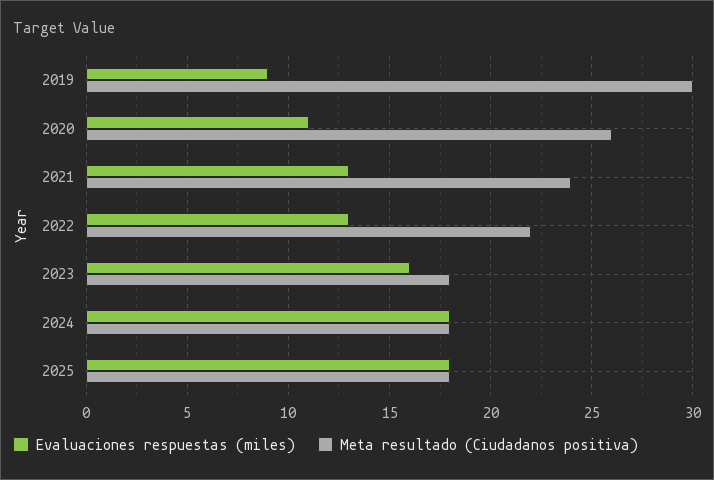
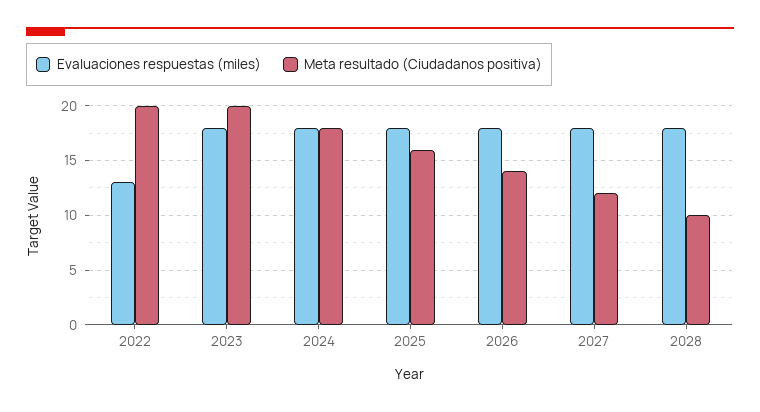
Evaluaciones respuestas (miles), 2019: 9 -> none
Meta resultado (Ciudadanos positiva), 2019: 30 -> none
Evaluaciones respuestas (miles), 2020: 11 -> none
Meta resultado (Ciudadanos positiva), 2020: 26 -> none
Evaluaciones respuestas (miles), 2021: 13 -> none
Meta resultado (Ciudadanos positiva), 2021: 24 -> none
Meta resultado (Ciudadanos positiva), 2022: 22 -> 20
Evaluaciones respuestas (miles), 2023: 16 -> 18
Meta resultado (Ciudadanos positiva), 2023: 18 -> 20
Meta resultado (Ciudadanos positiva), 2025: 18 -> 16
Evaluaciones respuestas (miles), 2026: none -> 18
Meta resultado (Ciudadanos positiva), 2026: none -> 14
Evaluaciones respuestas (miles), 2027: none -> 18
Meta resultado (Ciudadanos positiva), 2027: none -> 12
Evaluaciones respuestas (miles), 2028: none -> 18
Meta resultado (Ciudadanos positiva), 2028: none -> 10

